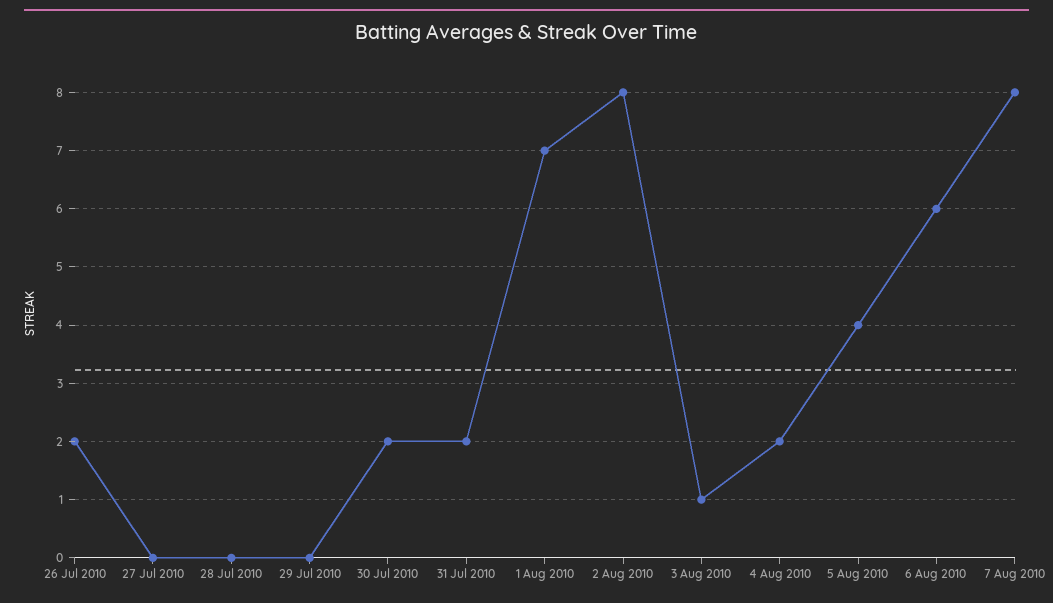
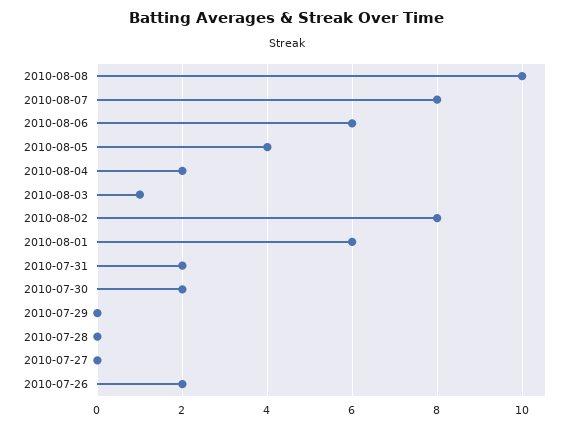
1 Aug 2010: 7 -> 6
2010-08-08: none -> 10

